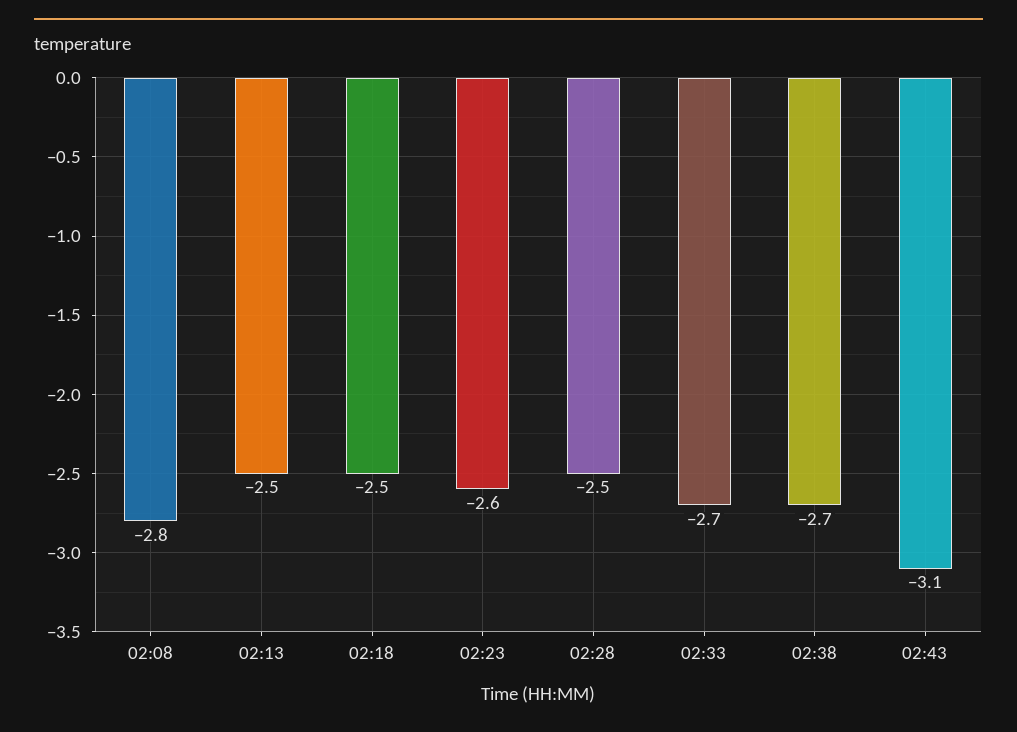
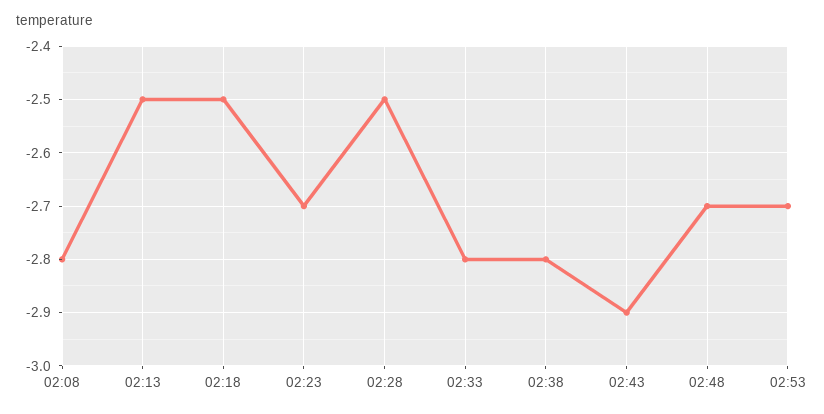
02:23: -2.6 -> -2.7
02:33: -2.7 -> -2.8
02:38: -2.7 -> -2.8
02:43: -3.1 -> -2.9
02:48: none -> -2.7
02:53: none -> -2.7

